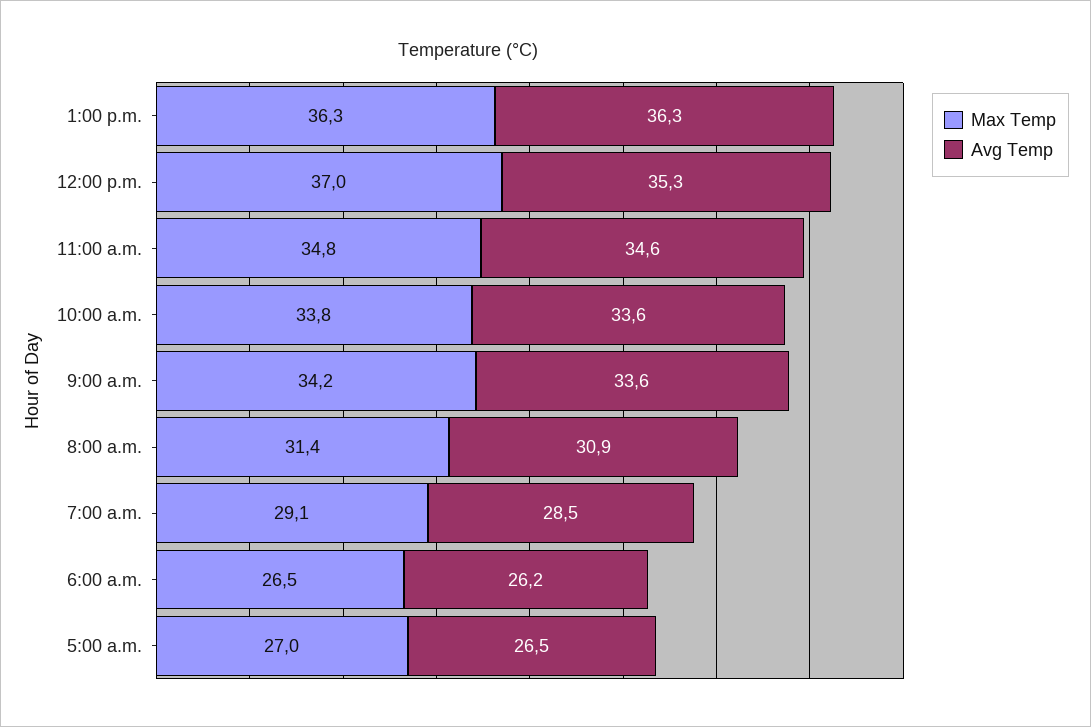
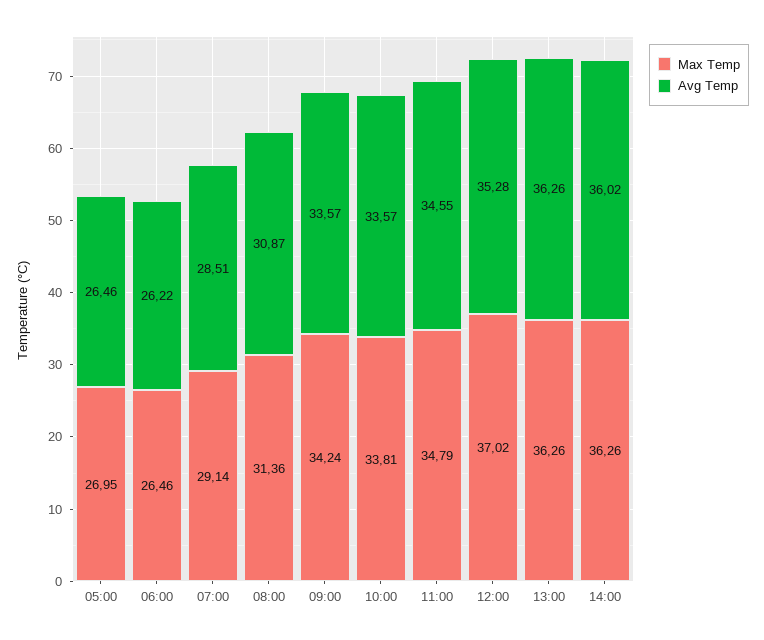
Max Temp, 14:00: none -> 36.26
Avg Temp, 14:00: none -> 36.02

